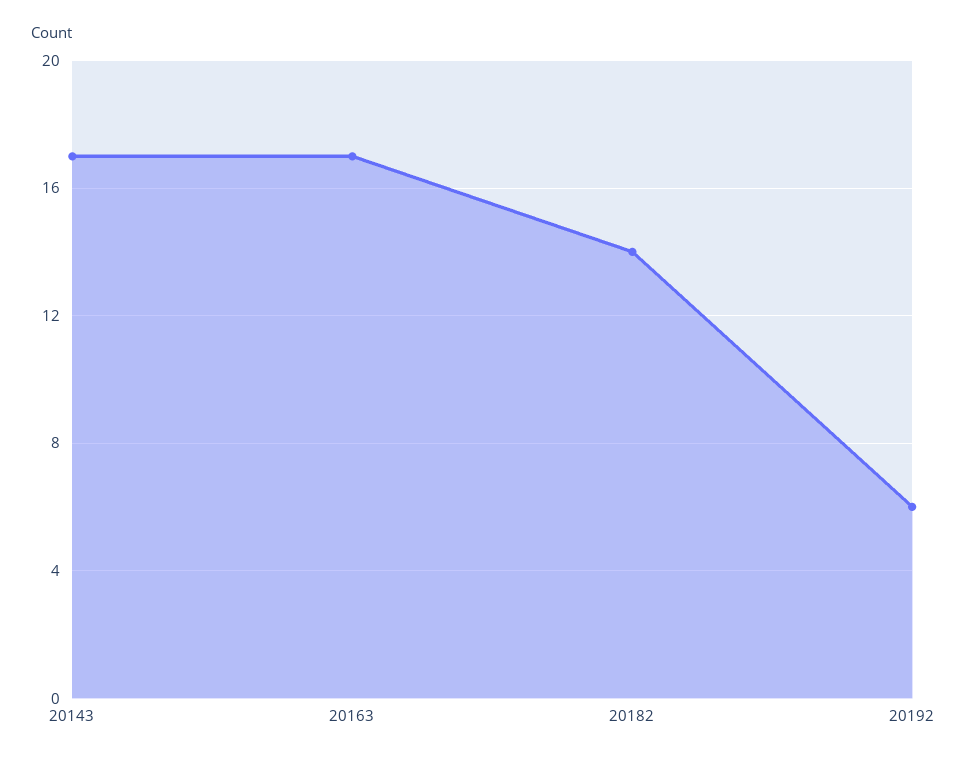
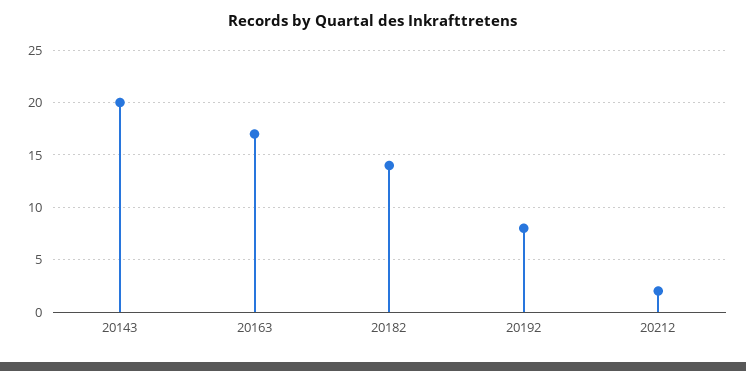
20143: 17 -> 20
20192: 6 -> 8
20212: none -> 2

